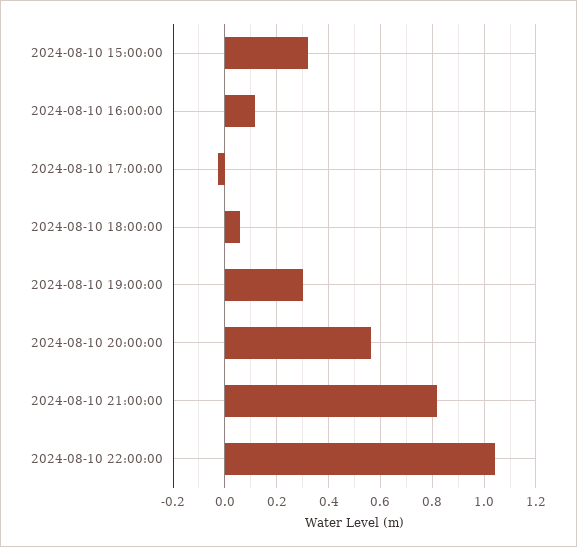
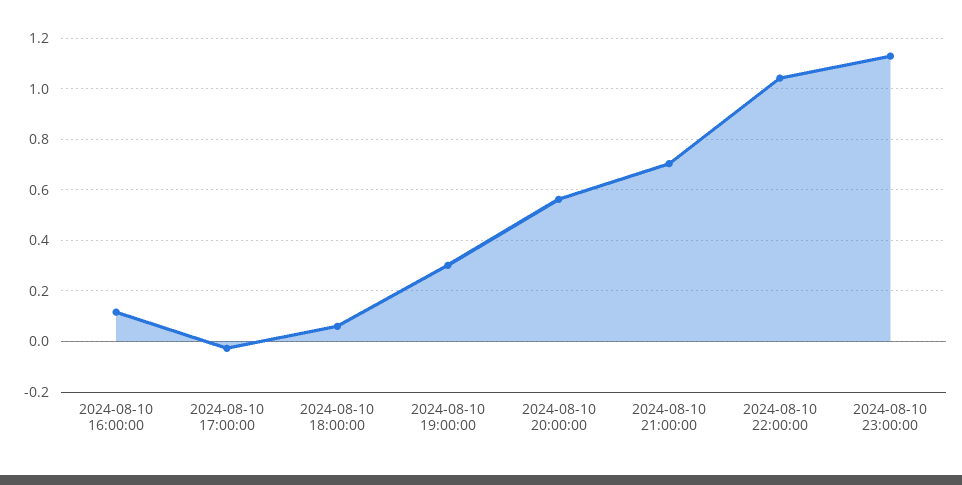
2024-08-10 15:00:00: 0.325 -> none
2024-08-10 21:00:00: 0.825 -> 0.7
2024-08-10 23:00:00: none -> 1.125

